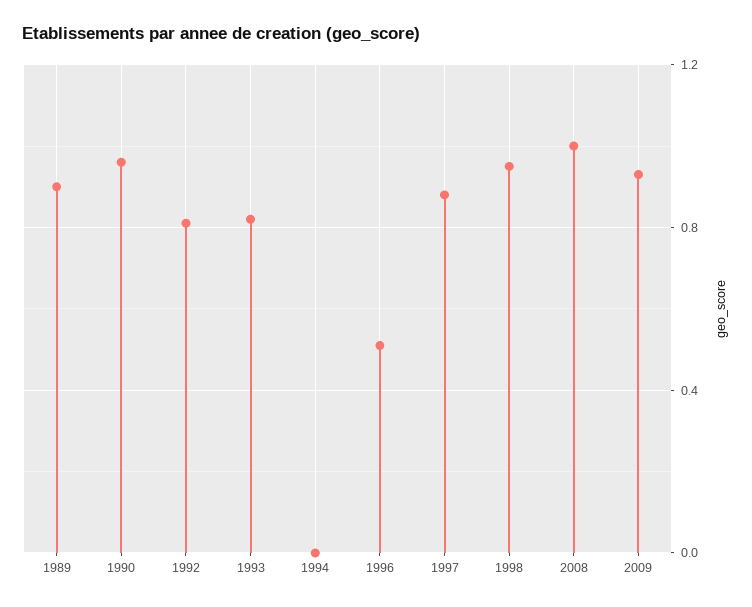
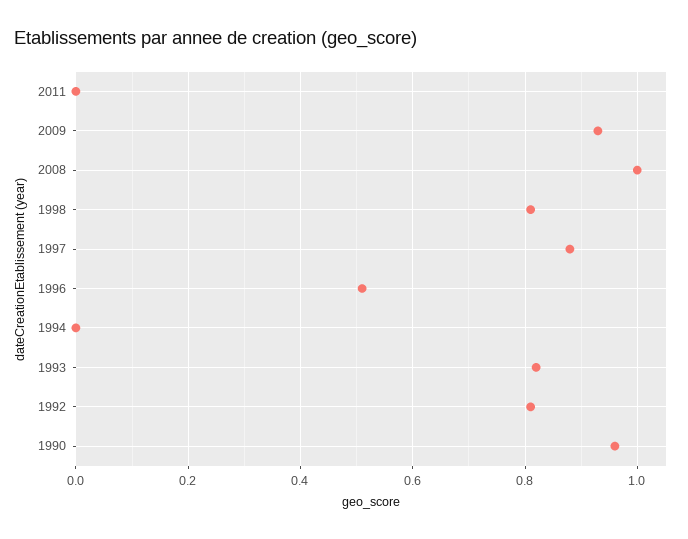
1989: 0.9 -> none
1998: 0.95 -> 0.8
2011: none -> 0

